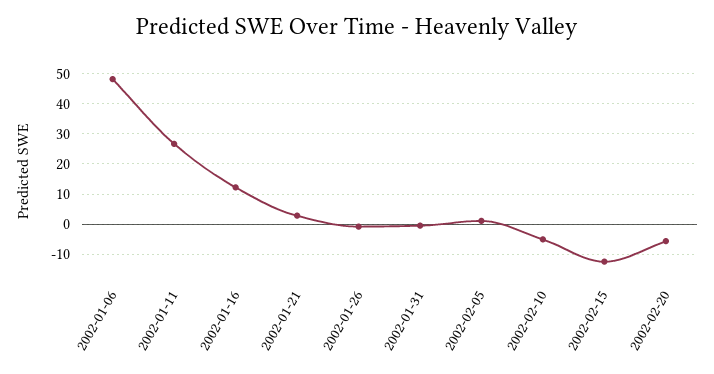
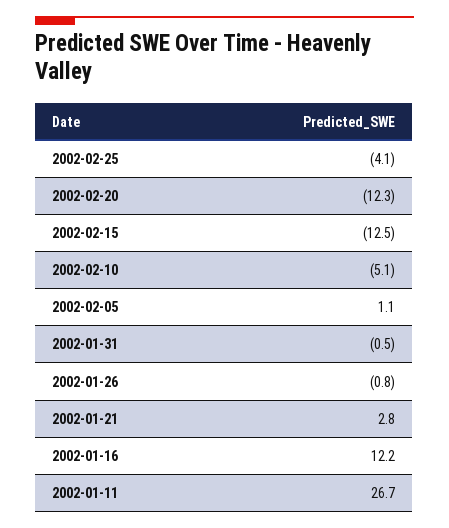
2002-01-06: 48 -> none
2002-02-20: -6 -> -12.3
2002-02-25: none -> -4.1

